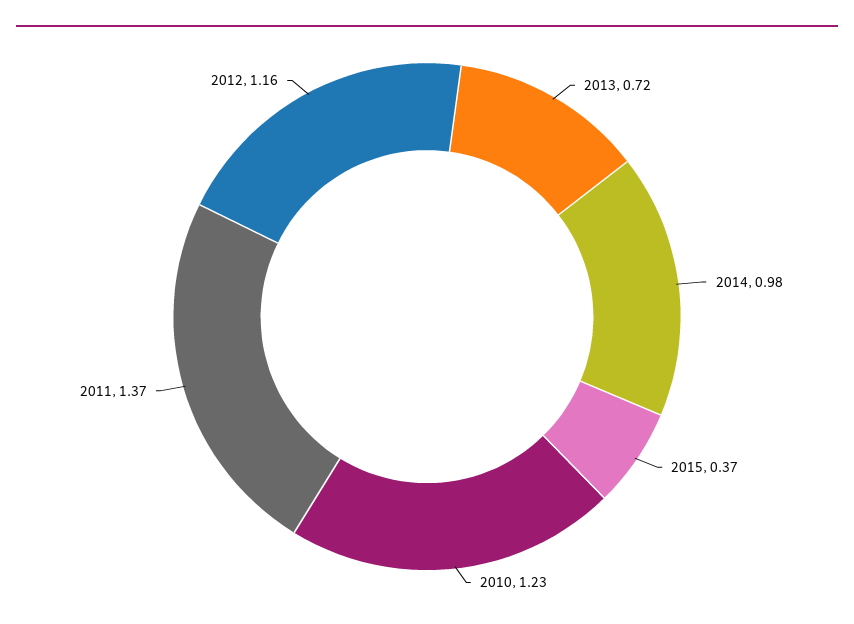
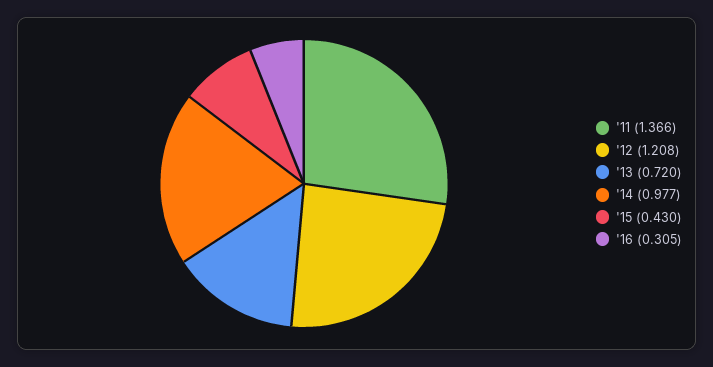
2015: 0.37 -> 0.43
2010: 1.23 -> none
2012: 1.16 -> 1.208
'16: none -> 0.305

